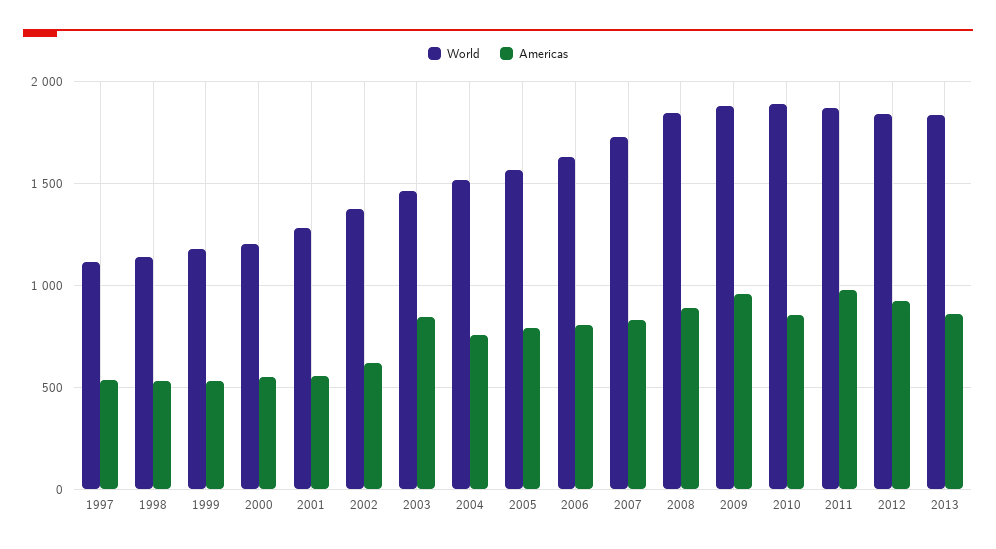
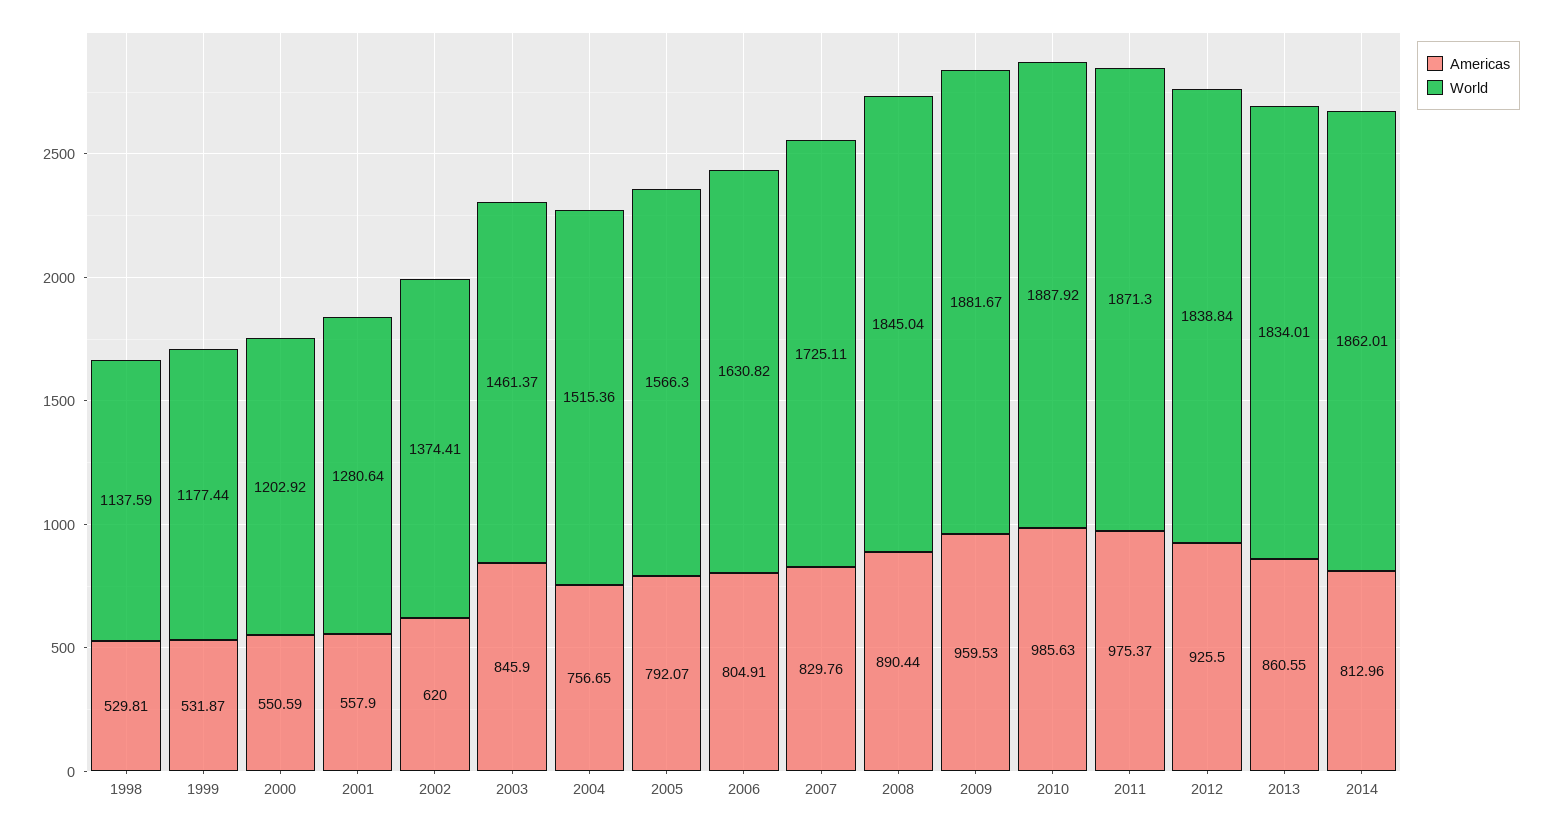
World, 1997: 1100 -> none
Americas, 1997: 550 -> none
Americas, 2010: 850 -> 985.63
Americas, 2014: none -> 812.96
World, 2014: none -> 1862.01

